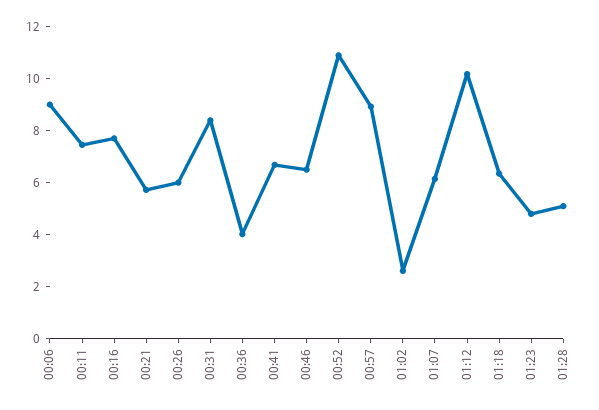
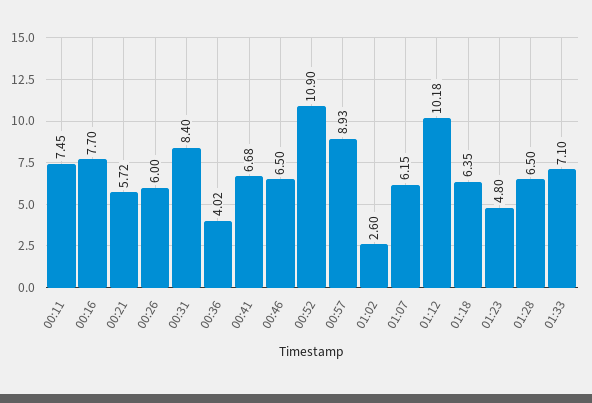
00:06: 9 -> none
01:28: 5 -> 6.5
01:33: none -> 7.1

